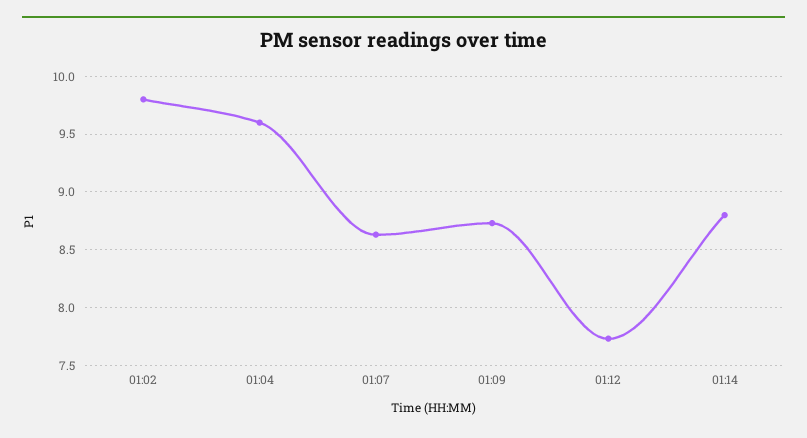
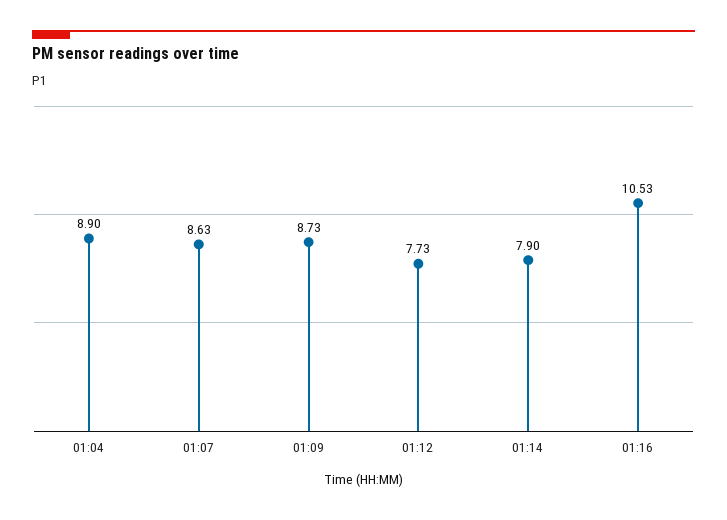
01:02: 9.8 -> none
01:04: 9.6 -> 8.9
01:14: 8.8 -> 7.9
01:16: none -> 10.53

